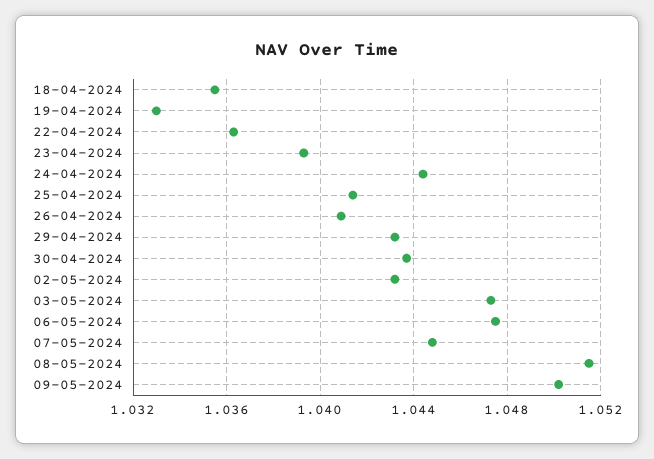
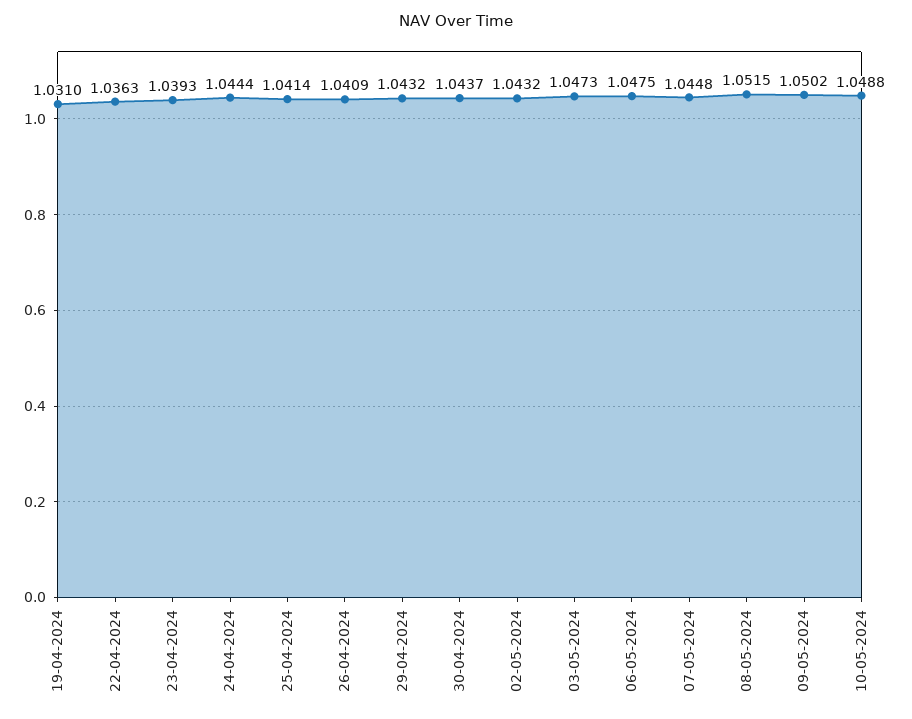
18-04-2024: 1.0355 -> none
19-04-2024: 1.033 -> 1.031
10-05-2024: none -> 1.0488

